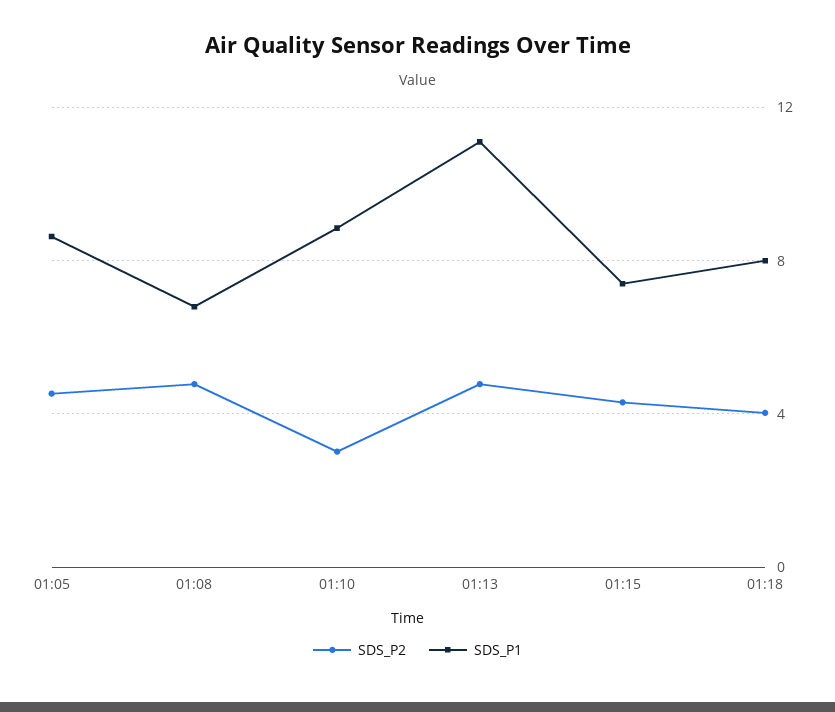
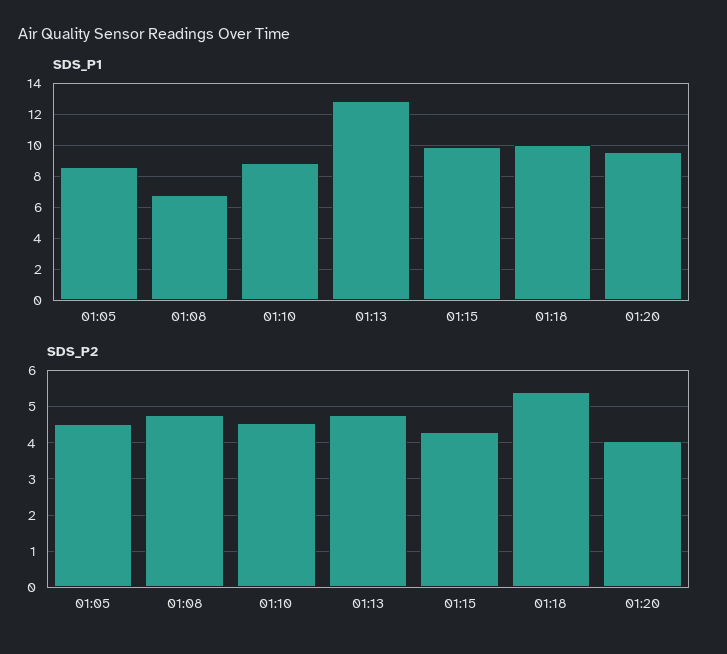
SDS_P2, 01:10: 3 -> 4.6
SDS_P1, 01:13: 11 -> 13
SDS_P1, 01:15: 7.5 -> 10
SDS_P2, 01:18: 4 -> 5.4
SDS_P1, 01:18: 8 -> 10
SDS_P1, 01:20: none -> 9.5
SDS_P2, 01:20: none -> 4

